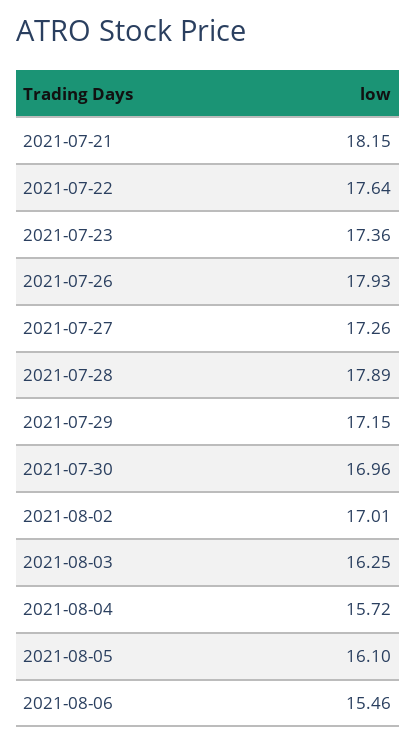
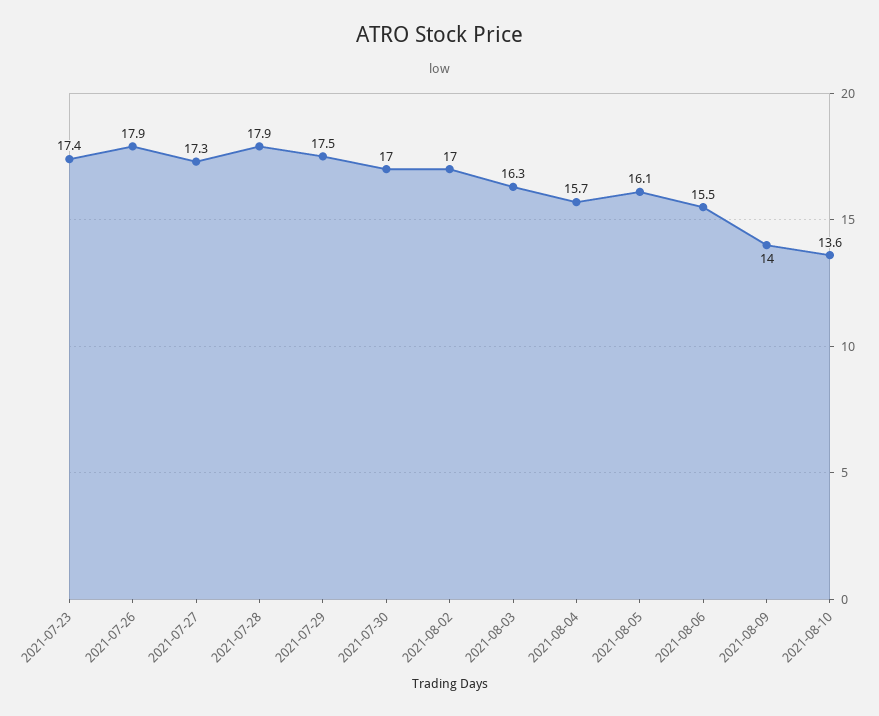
2021-07-21: 18.15 -> none
2021-07-22: 17.64 -> none
2021-07-29: 17.15 -> 17.5
2021-08-09: none -> 14
2021-08-10: none -> 13.6

